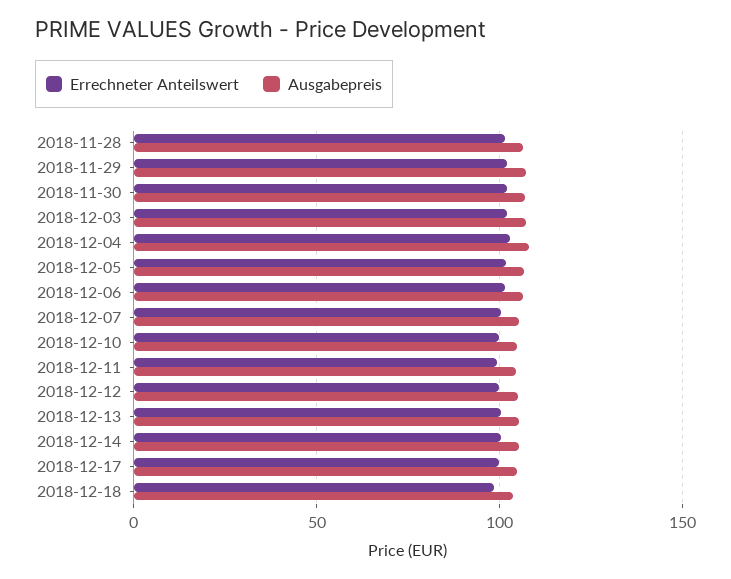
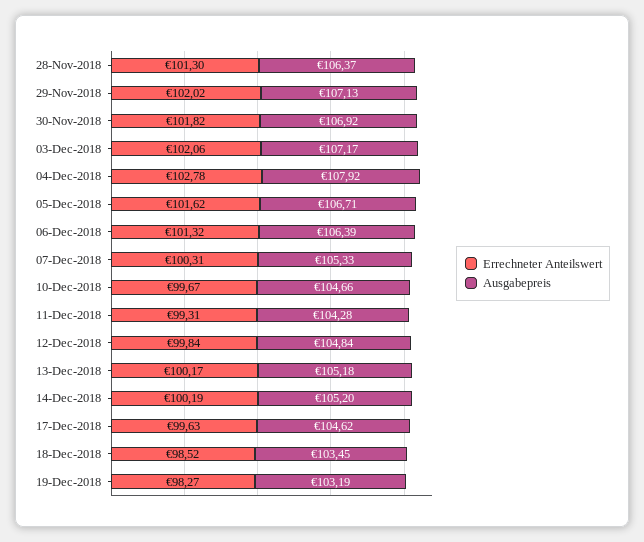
Errechneter Anteilswert, 19-Dec-2018: none -> 98.27
Ausgabepreis, 19-Dec-2018: none -> 103.19

